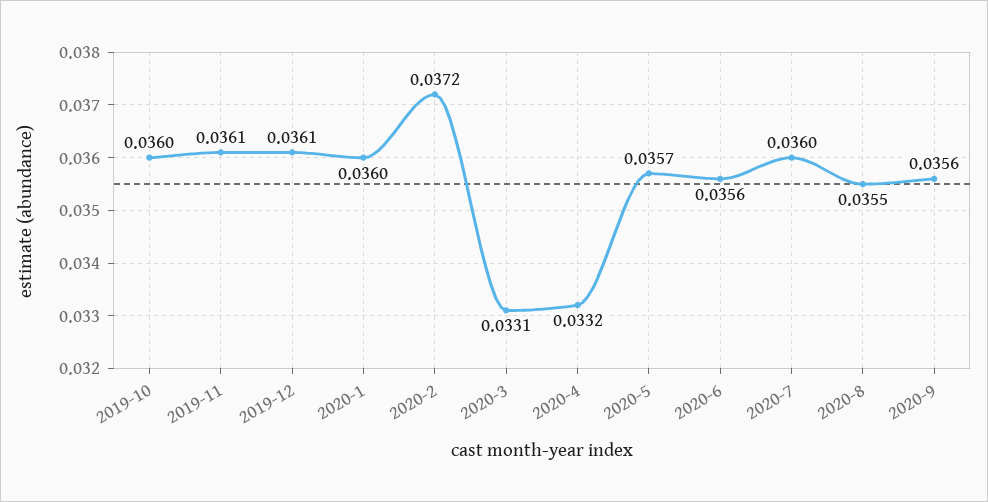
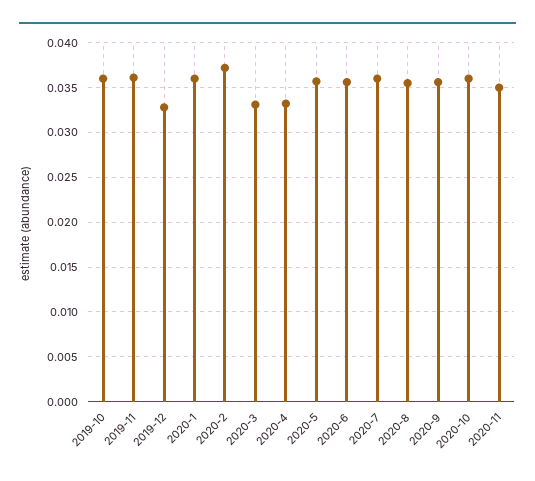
2019-12: 0.0361 -> 0.033
2020-10: none -> 0.036
2020-11: none -> 0.035

